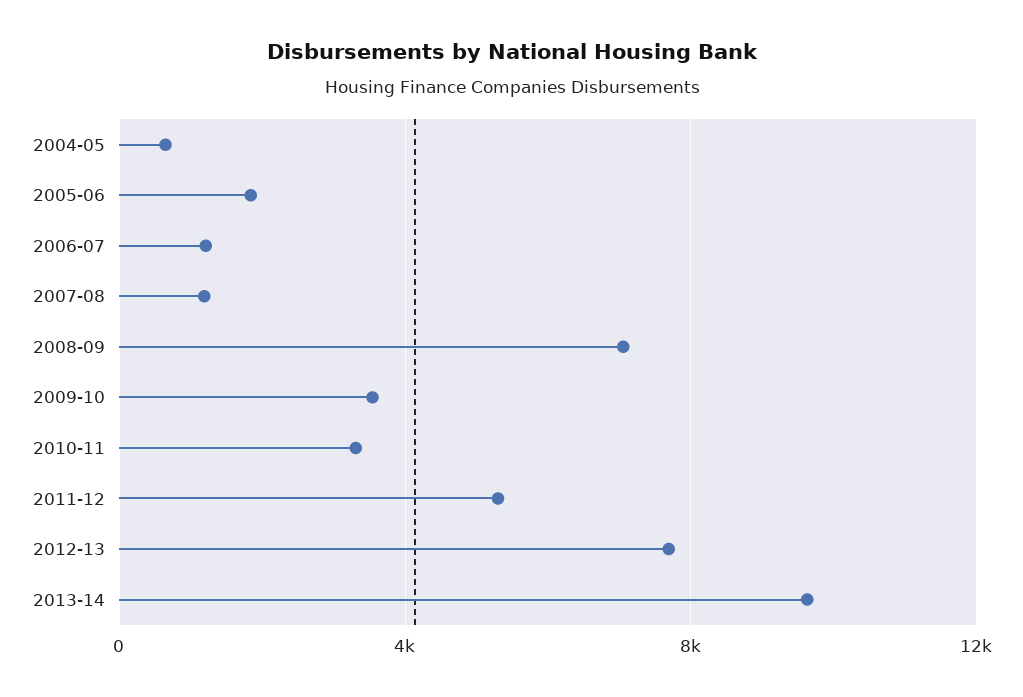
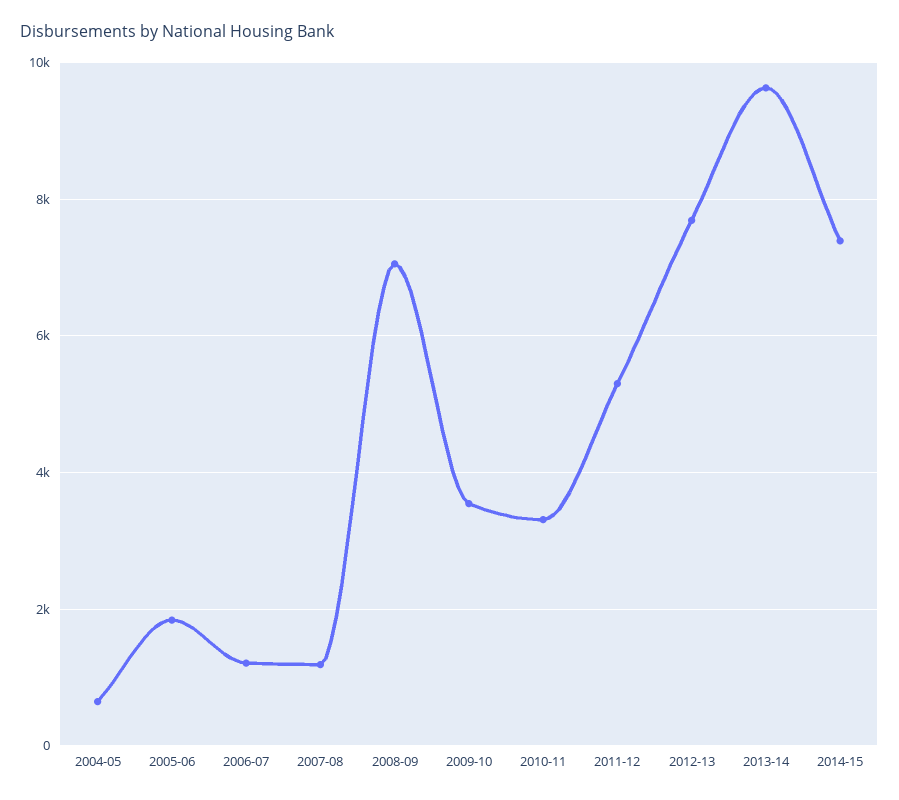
2014-15: none -> 7400

